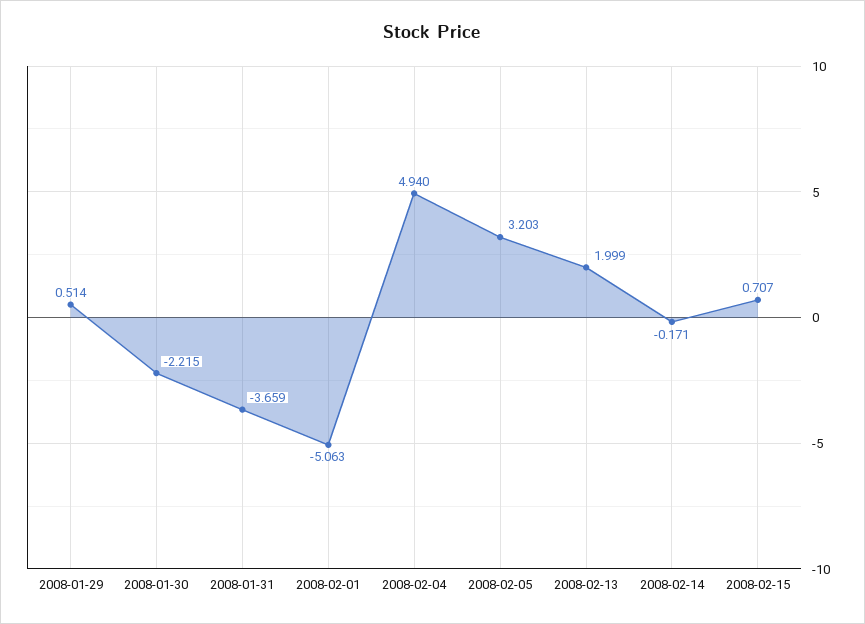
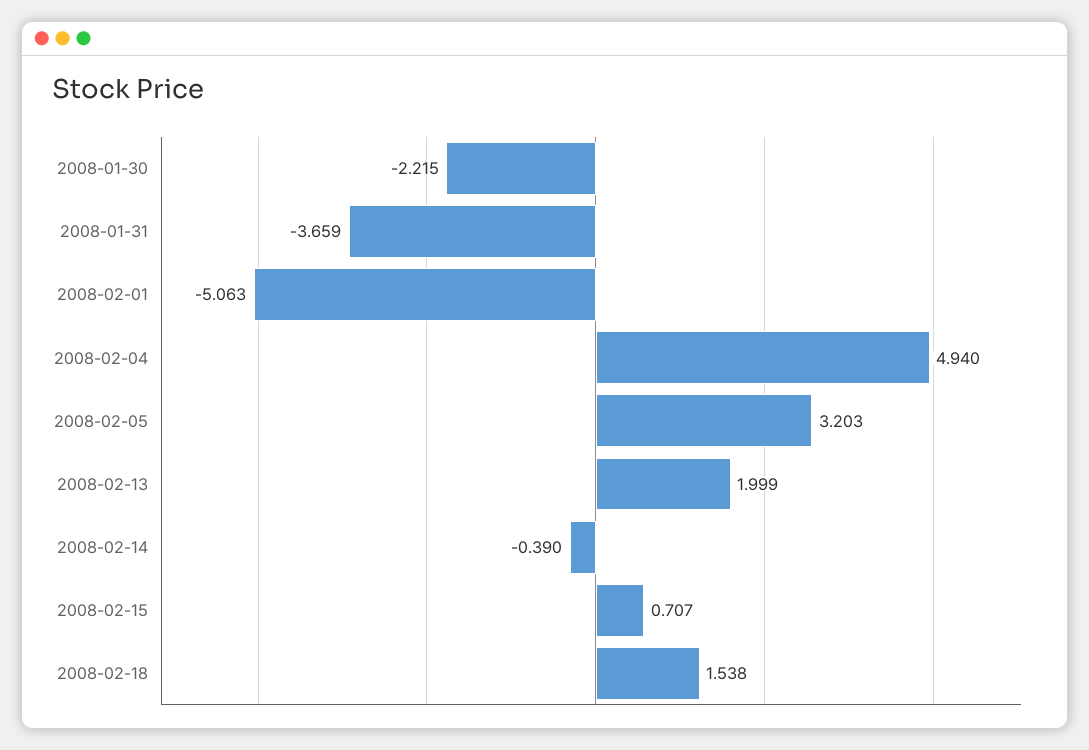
2008-01-29: 0.514 -> none
2008-02-14: -0.171 -> -0.39
2008-02-18: none -> 1.538

